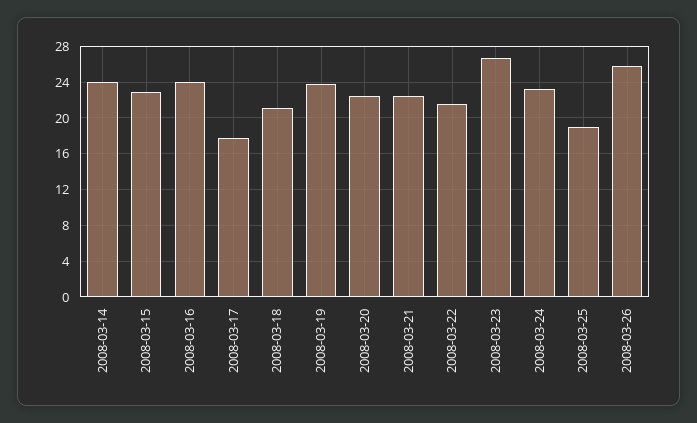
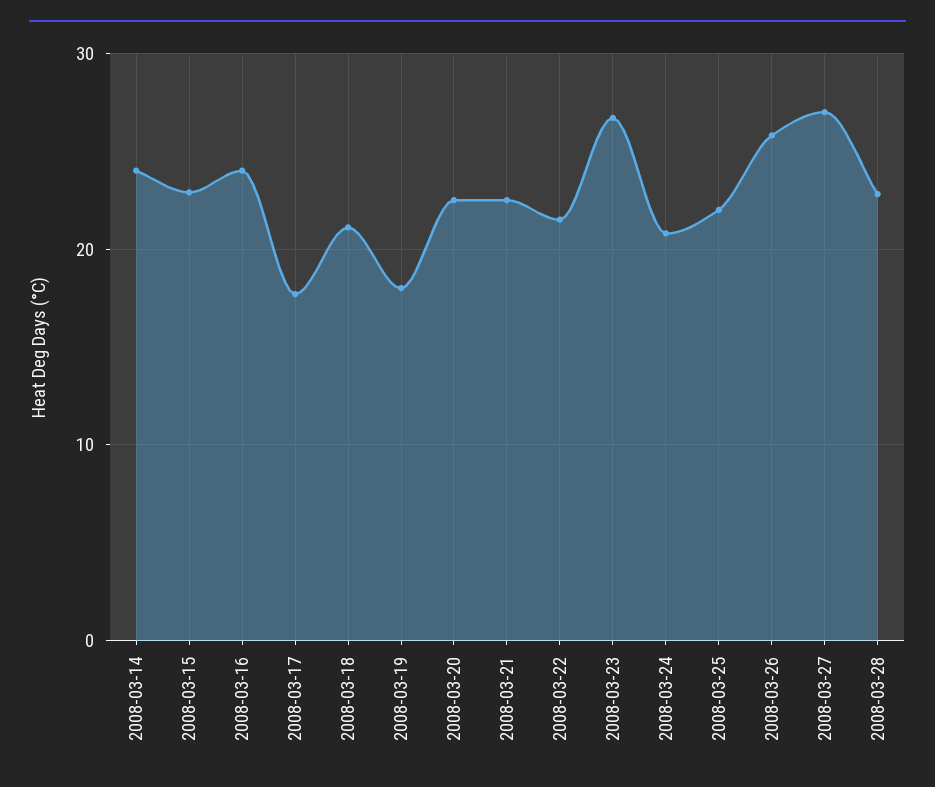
2008-03-19: 24 -> 18
2008-03-24: 23 -> 21
2008-03-25: 19 -> 22
2008-03-27: none -> 27
2008-03-28: none -> 23

